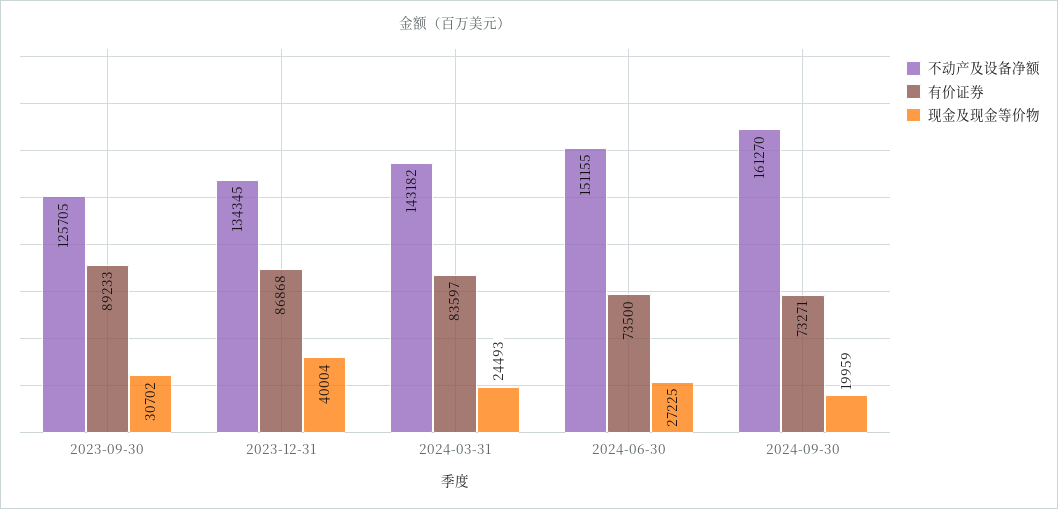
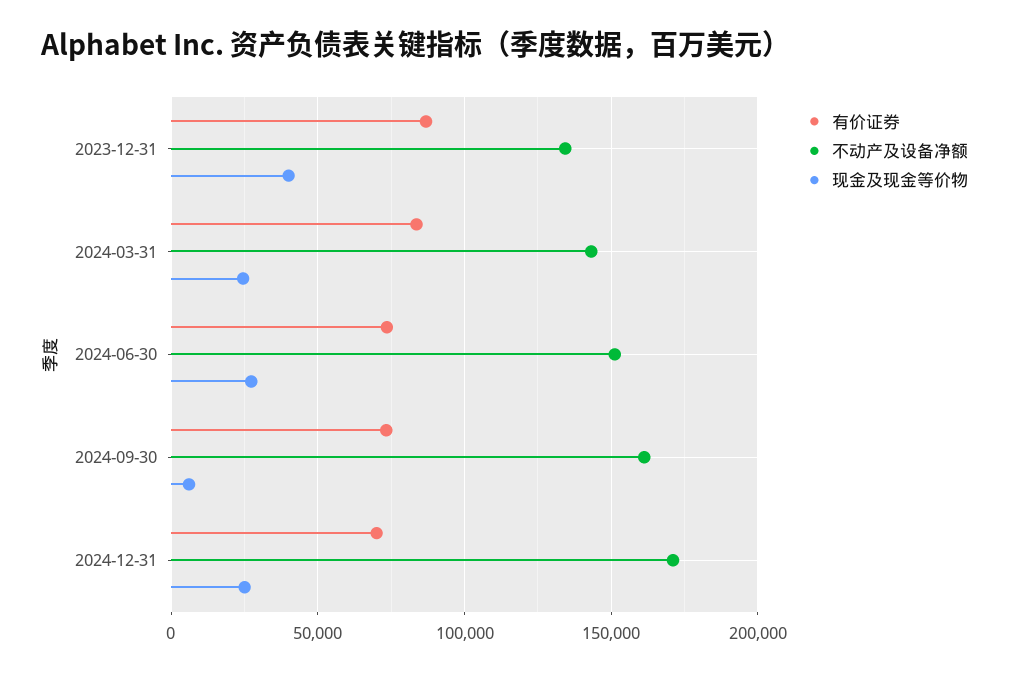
不动产及设备净额, 2023-09-30: 125705 -> none
有价证券, 2023-09-30: 89233 -> none
现金及现金等价物, 2023-09-30: 30702 -> none
现金及现金等价物, 2024-09-30: 19959 -> 5000
有价证券, 2024-12-31: none -> 70000
不动产及设备净额, 2024-12-31: none -> 170000
现金及现金等价物, 2024-12-31: none -> 25000

